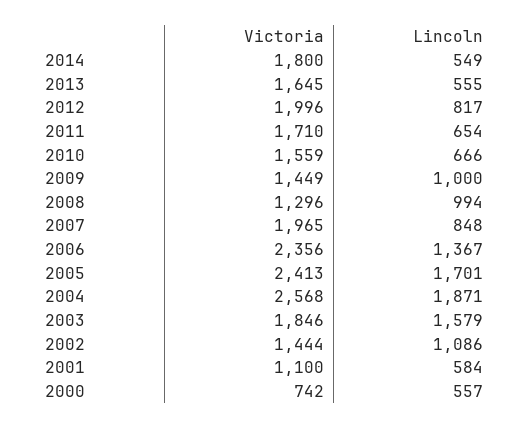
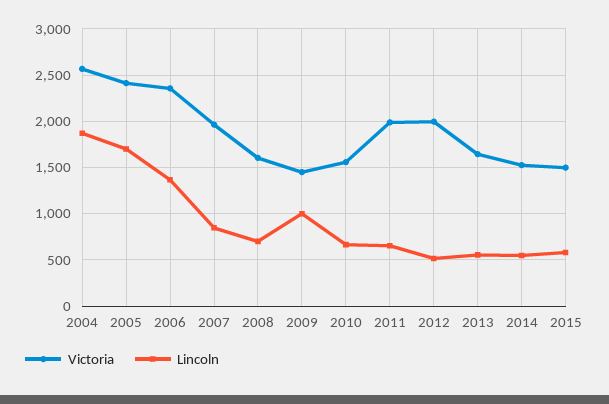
Victoria, 2014: 1800 -> 1500
Lincoln, 2012: 817 -> 500
Victoria, 2011: 1710 -> 2000
Victoria, 2008: 1296 -> 1600
Lincoln, 2008: 994 -> 700
Victoria, 2003: 1846 -> none
Lincoln, 2003: 1579 -> none
Victoria, 2002: 1444 -> none
Lincoln, 2002: 1086 -> none
Victoria, 2001: 1100 -> none
Lincoln, 2001: 584 -> none
Victoria, 2000: 742 -> none
Lincoln, 2000: 557 -> none
Victoria, 2015: none -> 1500
Lincoln, 2015: none -> 600

